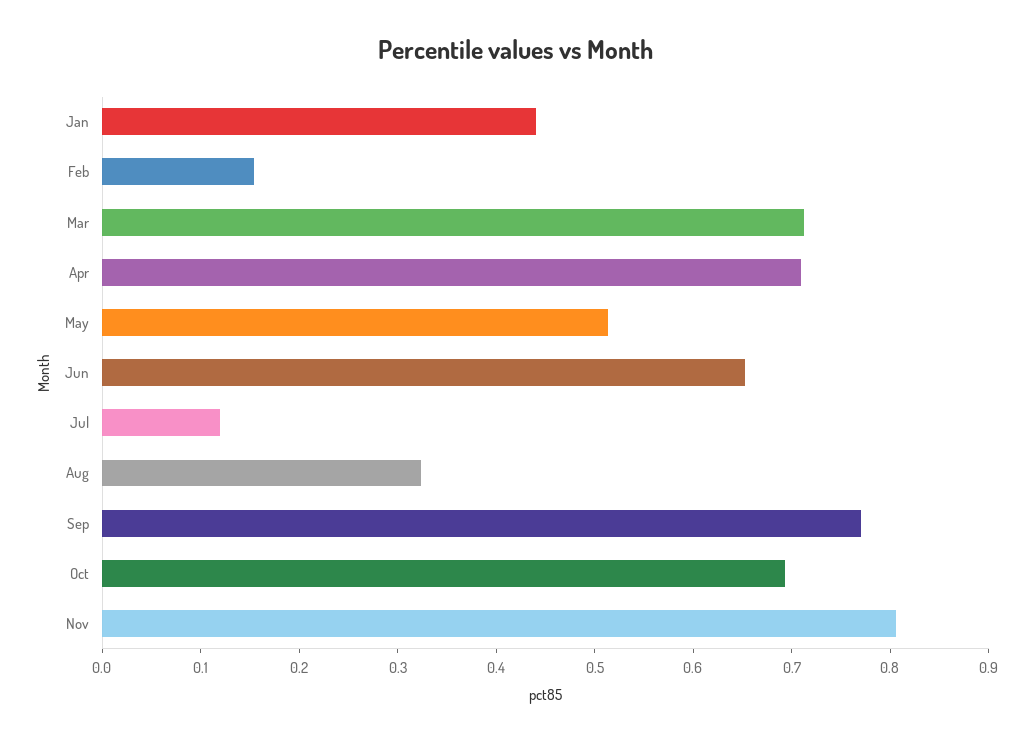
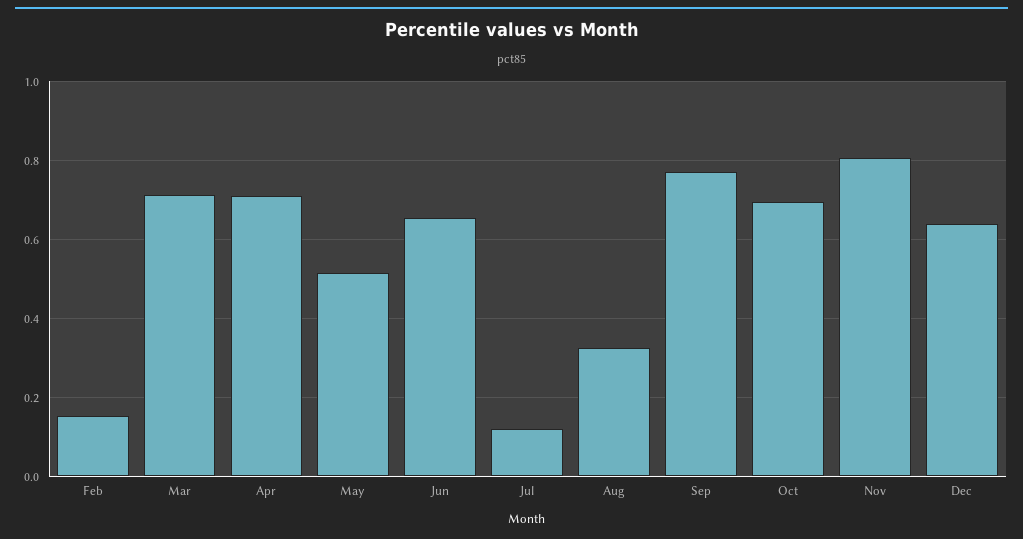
Jan: 0.44 -> none
Dec: none -> 0.64

